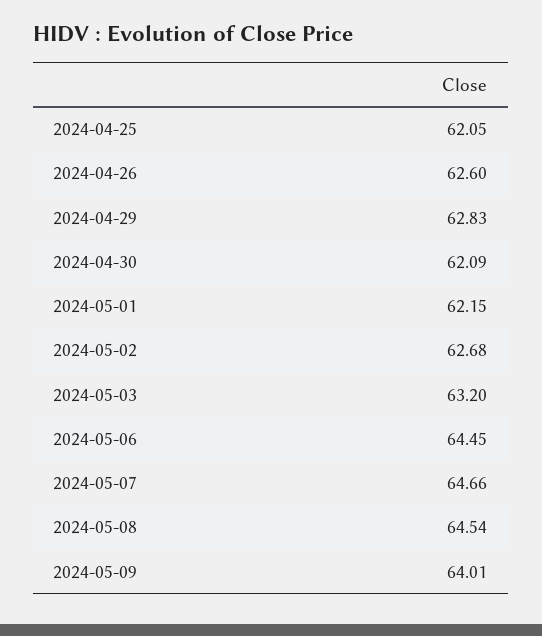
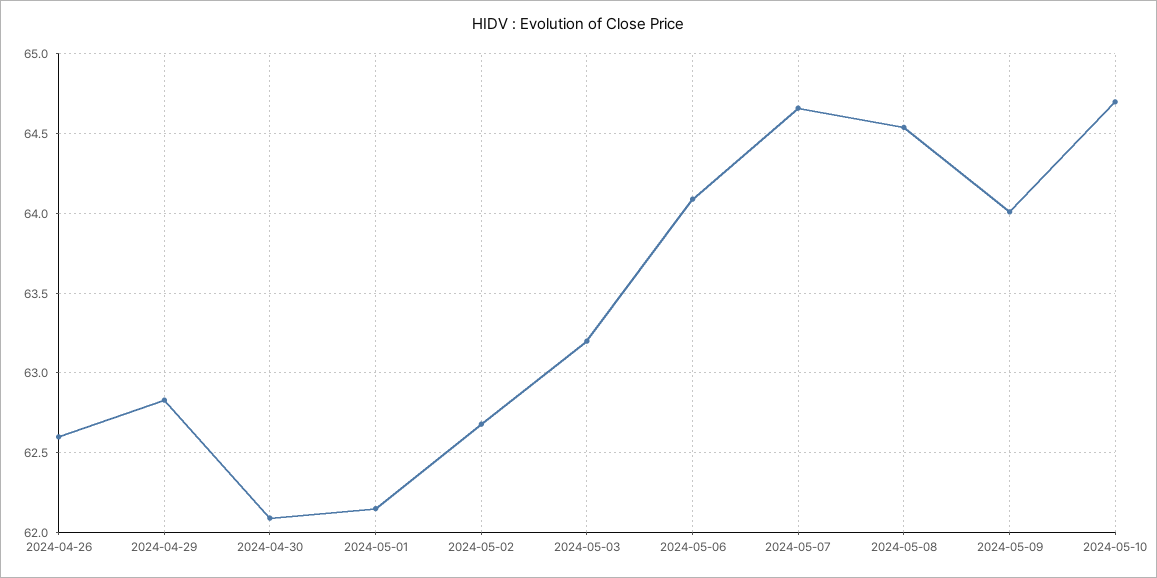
2024-04-25: 62.05 -> none
2024-05-06: 64.45 -> 64.1
2024-05-10: none -> 64.7

